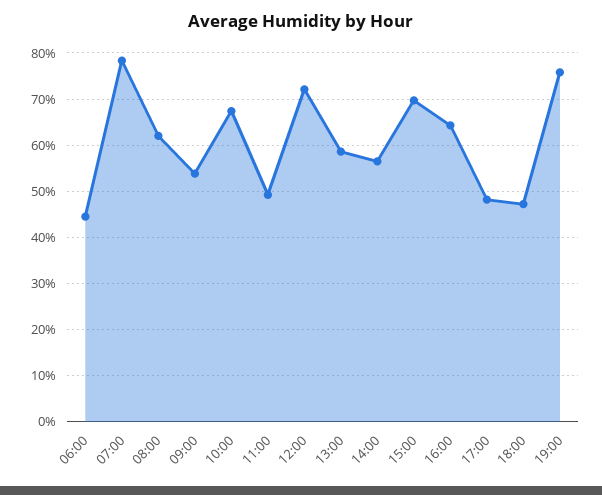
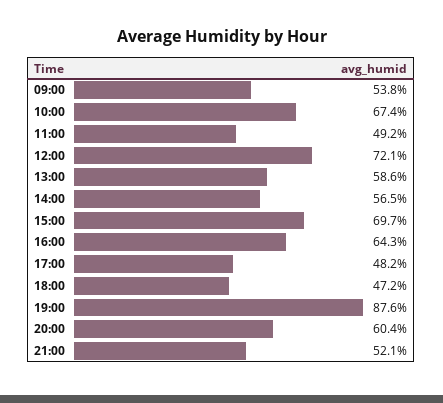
06:00: 44 -> none
07:00: 78 -> none
08:00: 62 -> none
19:00: 76 -> 87.6
20:00: none -> 60.4
21:00: none -> 52.1

